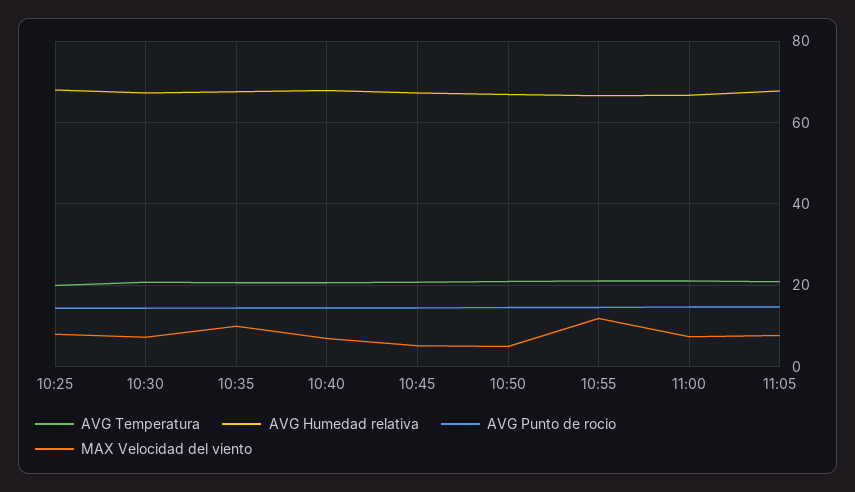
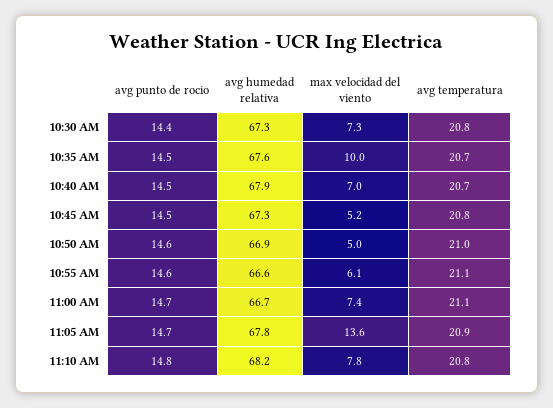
AVG Temperatura, 10:25: 20 -> none
AVG Humedad relativa, 10:25: 68 -> none
AVG Punto de rocio, 10:25: 14 -> none
MAX Velocidad del viento, 10:25: 8 -> none
MAX Velocidad del viento, 10:55: 12 -> 6.1
MAX Velocidad del viento, 11:05: 8 -> 13.6
AVG Punto de rocio, 11:10 AM: none -> 14.8
AVG Humedad relativa, 11:10 AM: none -> 68.2
MAX Velocidad del viento, 11:10 AM: none -> 7.8
AVG Temperatura, 11:10 AM: none -> 20.8

